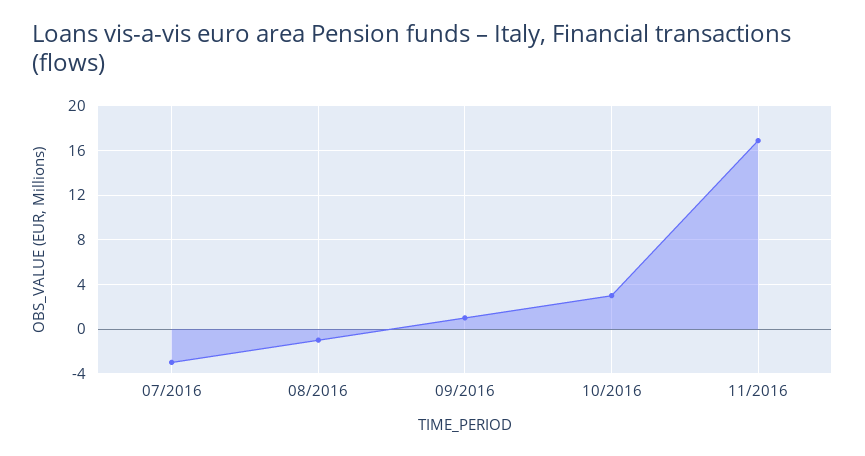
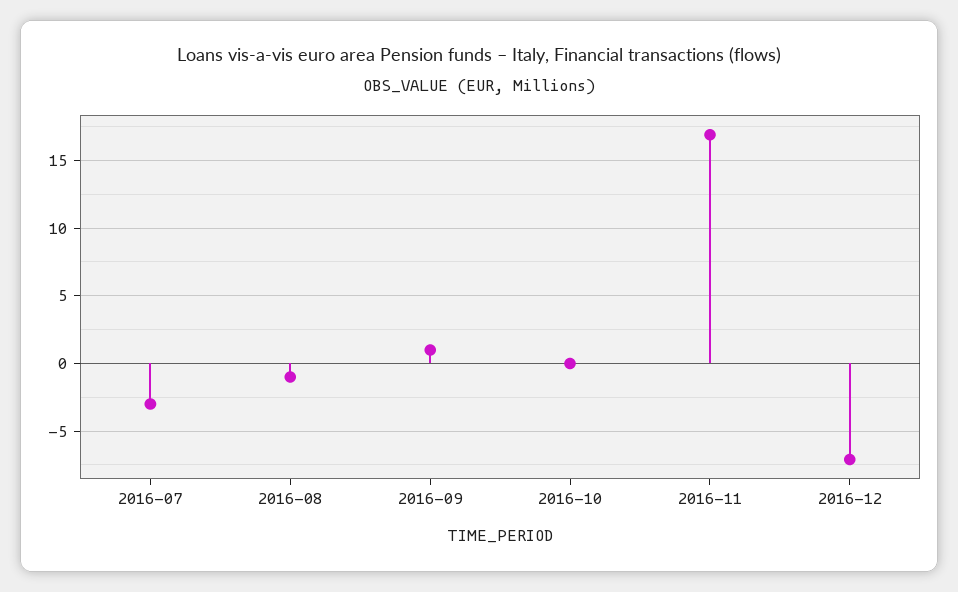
10/2016: 3 -> 0
2016-12: none -> -7

